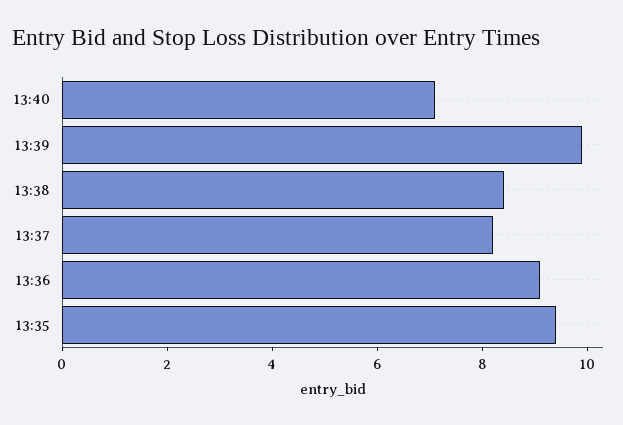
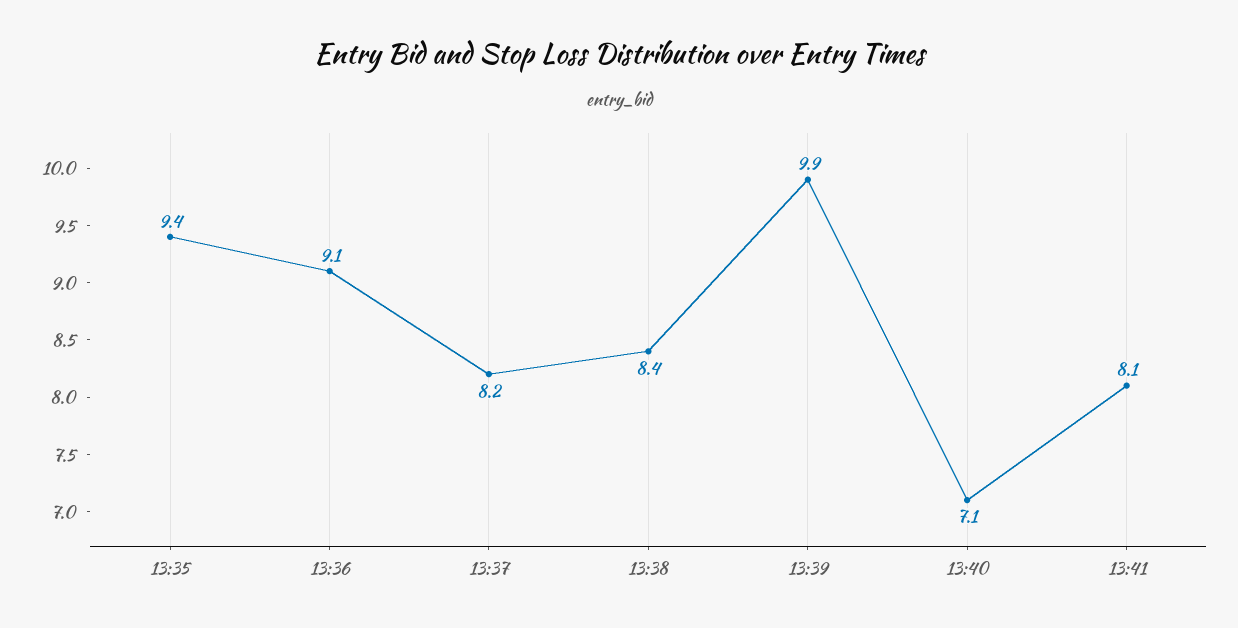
13:41: none -> 8.1

